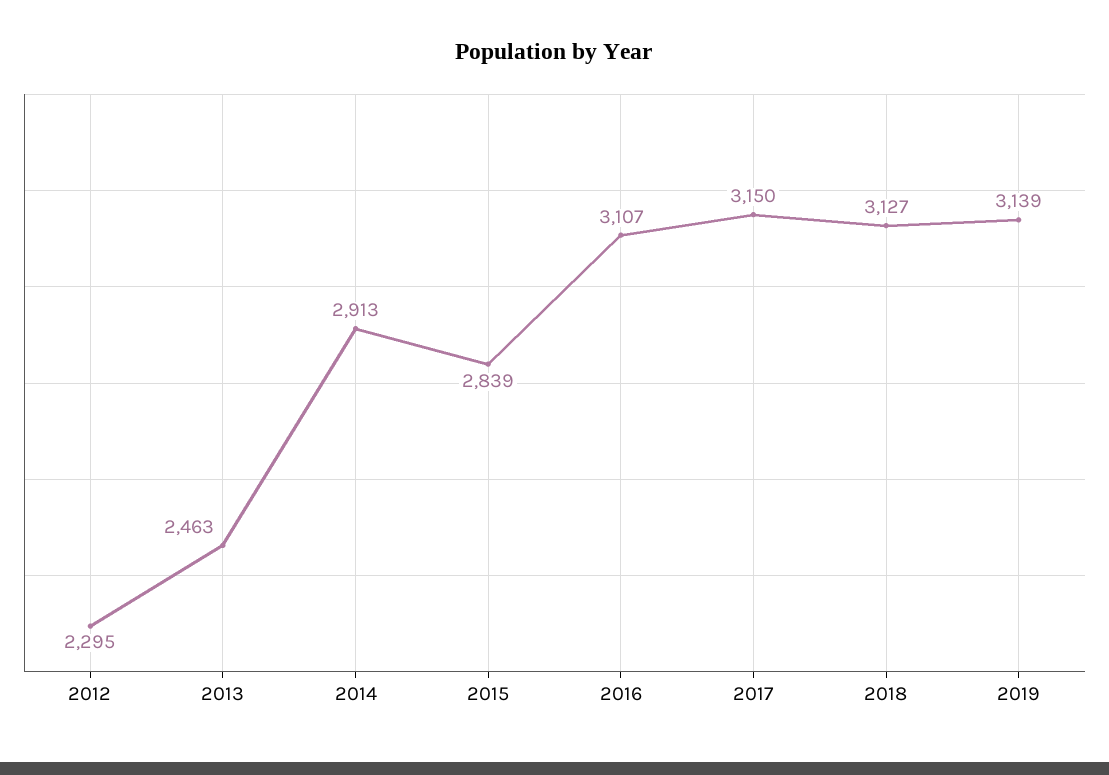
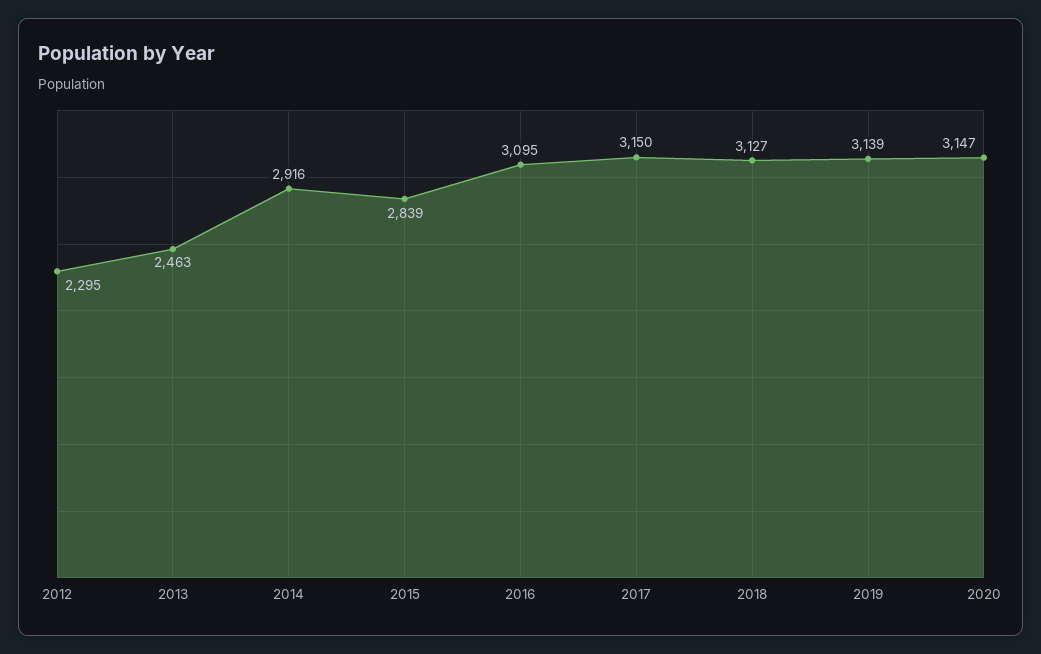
2014: 2913 -> 2916
2016: 3107 -> 3095
2020: none -> 3147

